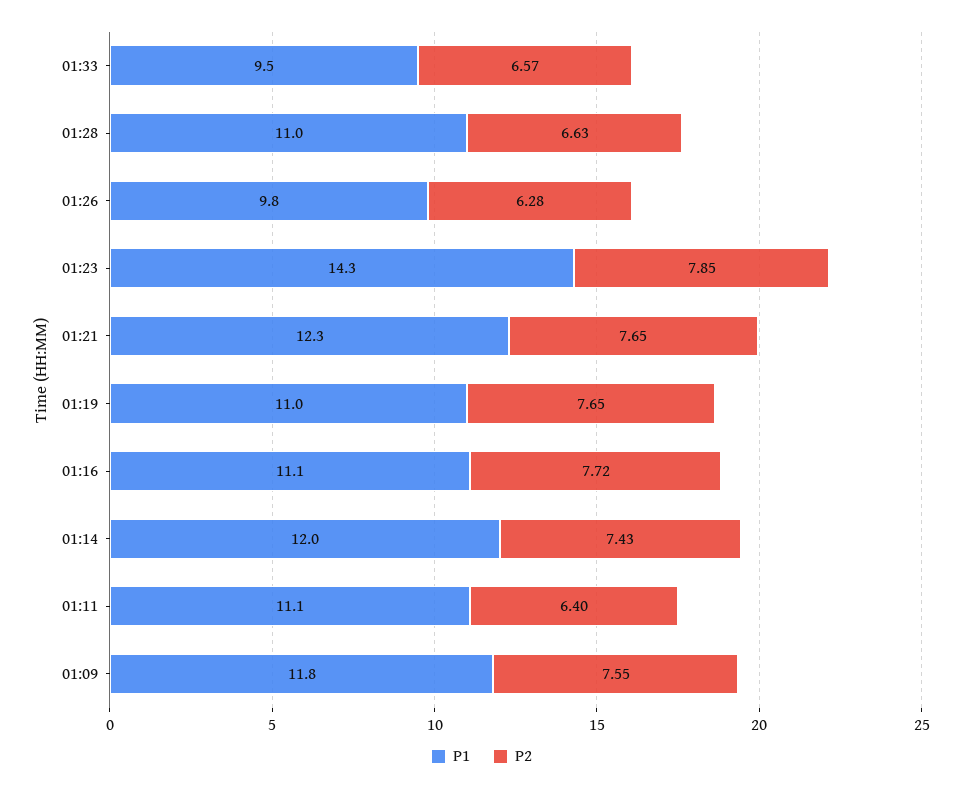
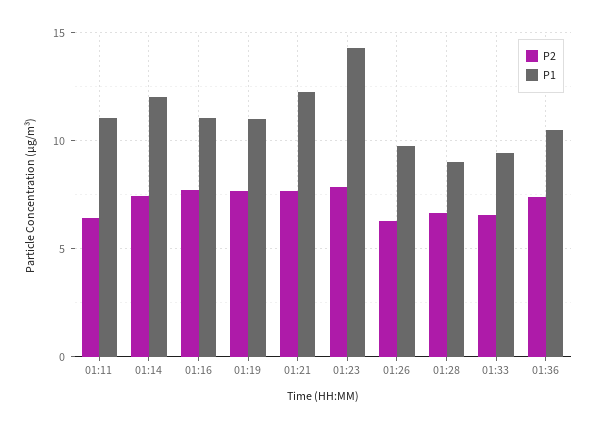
P1, 01:28: 11 -> 9
P1, 01:09: 11.8 -> none
P2, 01:09: 7.55 -> none
P2, 01:36: none -> 7.5
P1, 01:36: none -> 10.5

